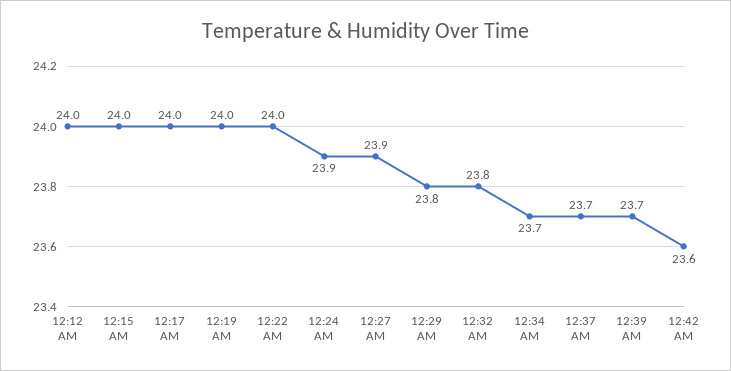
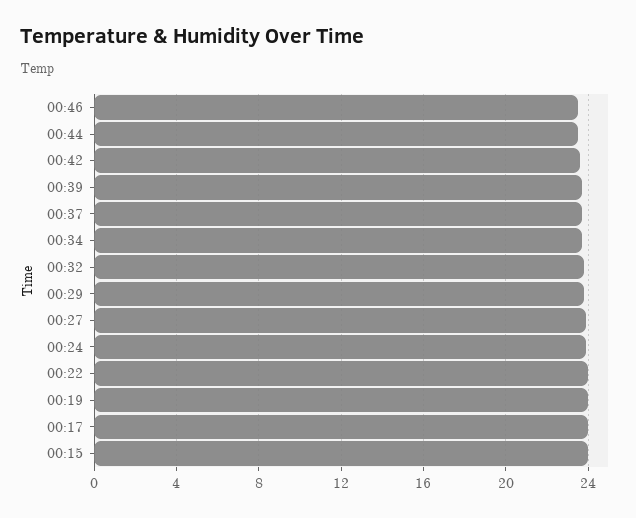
12:12 AM: 24 -> none
00:46: none -> 23.5
00:44: none -> 23.5

